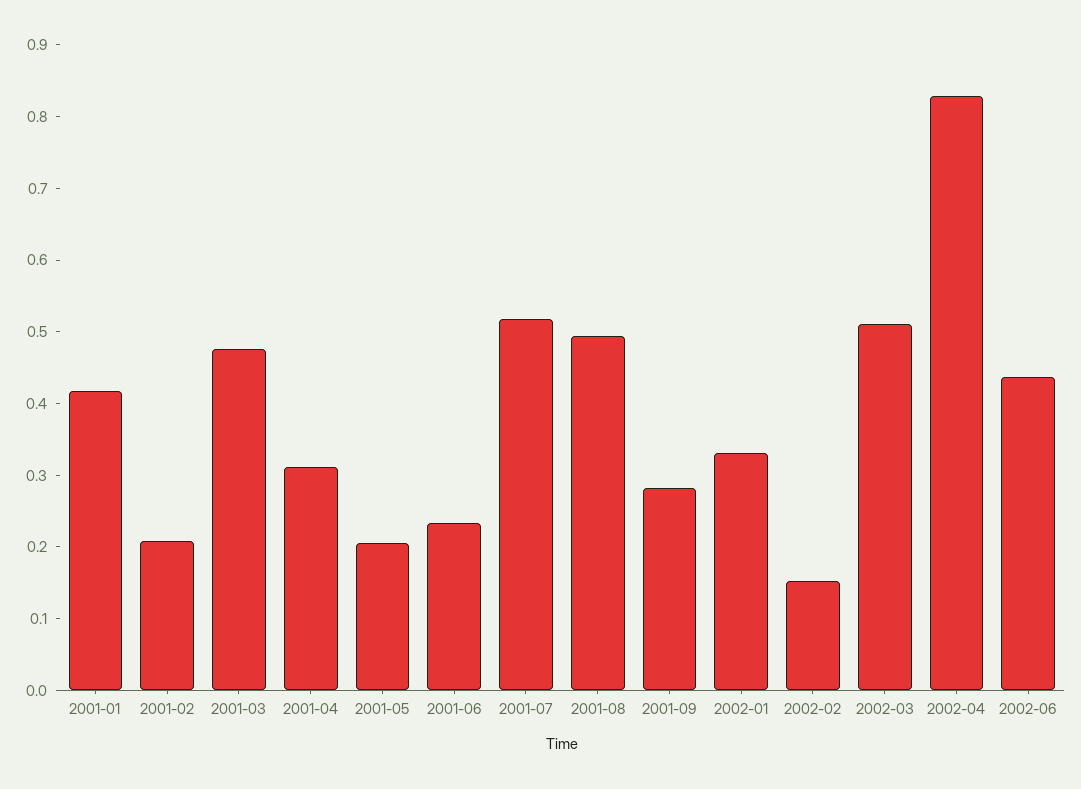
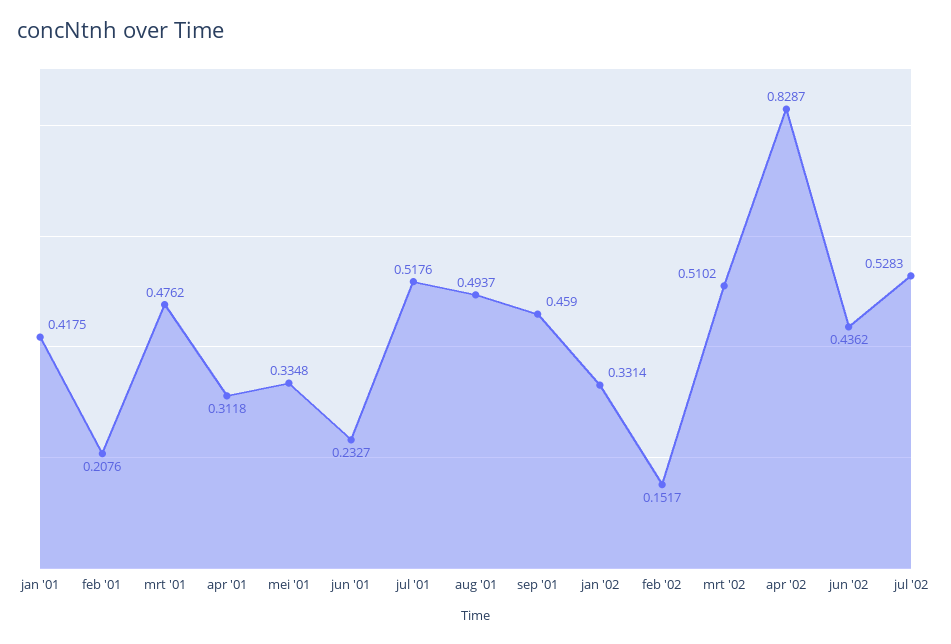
2001-05: 0.2 -> 0.3348
2001-09: 0.28 -> 0.459
jul '02: none -> 0.5283

